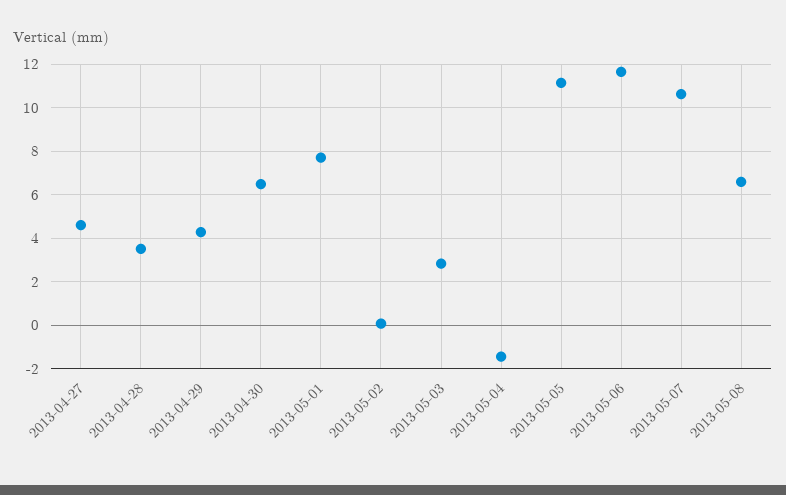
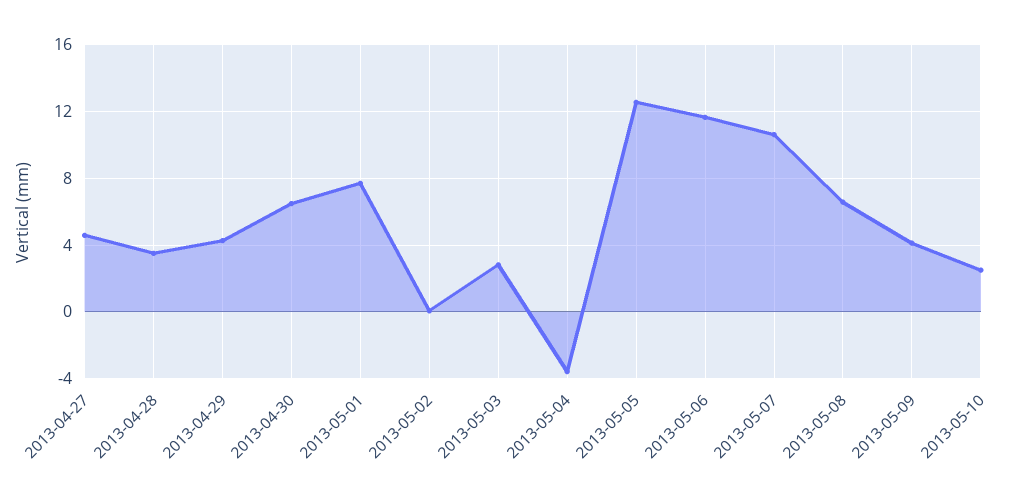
2013-05-04: -1.5 -> -3.5
2013-05-05: 11 -> 12.5
2013-05-09: none -> 4
2013-05-10: none -> 2.5

